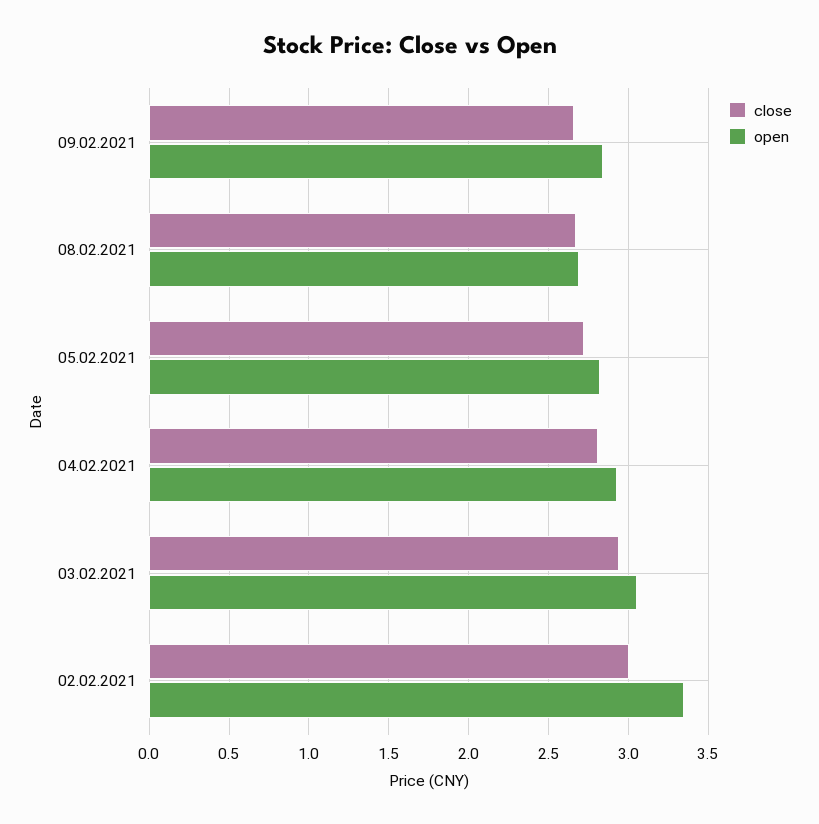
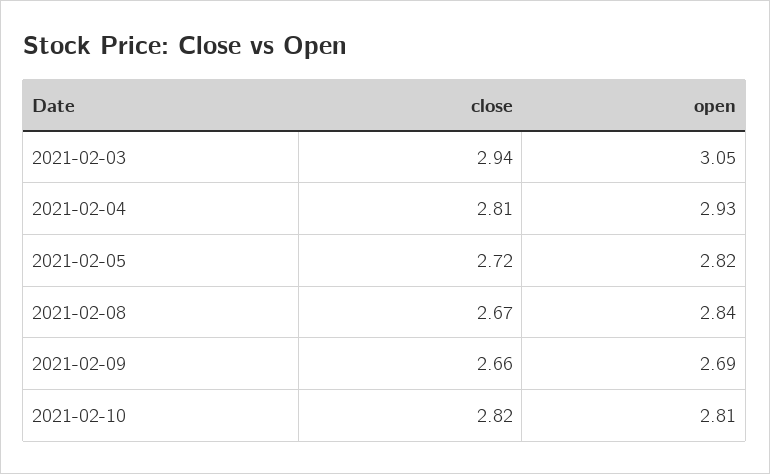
open, 09.02.2021: 2.85 -> 2.69
open, 08.02.2021: 2.7 -> 2.84
close, 02.02.2021: 3 -> none
open, 02.02.2021: 3.35 -> none
close, 2021-02-10: none -> 2.82
open, 2021-02-10: none -> 2.81

